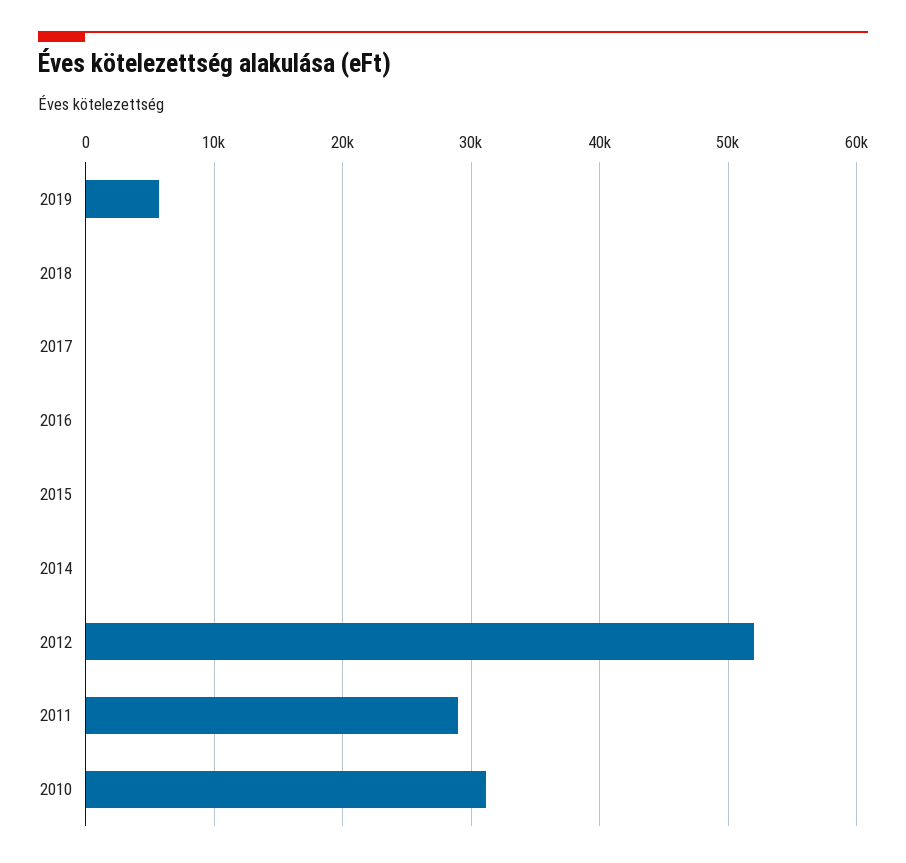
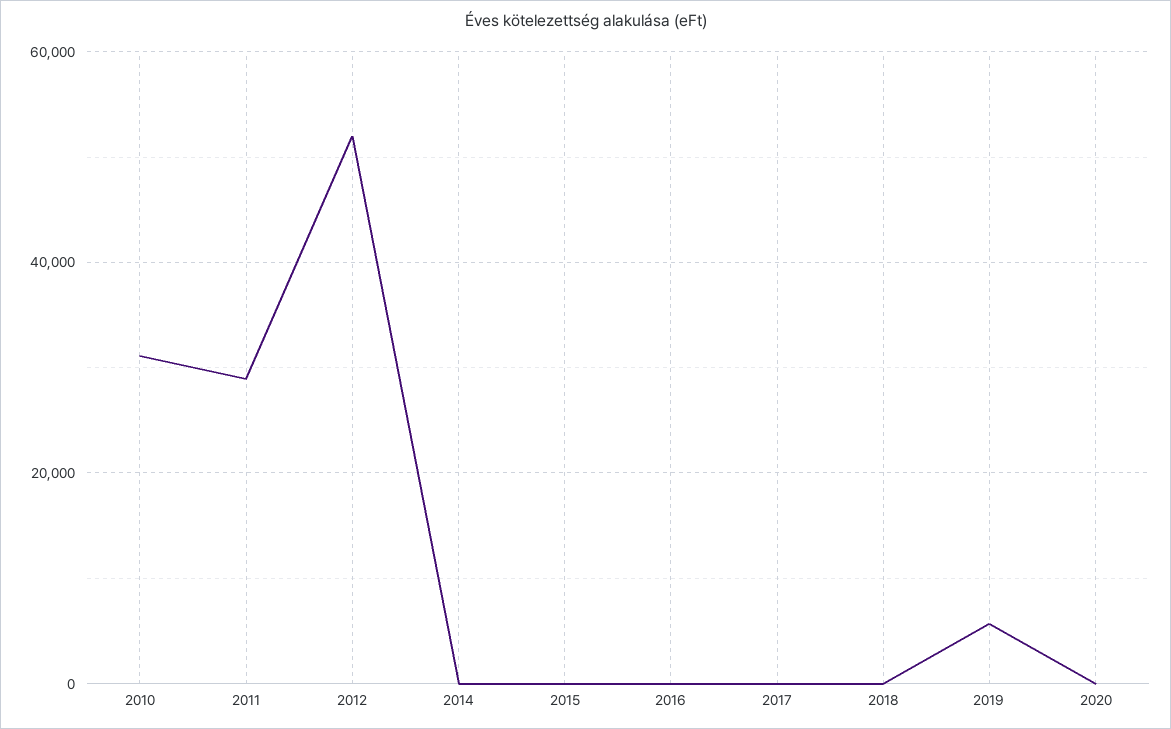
2020: none -> 0

